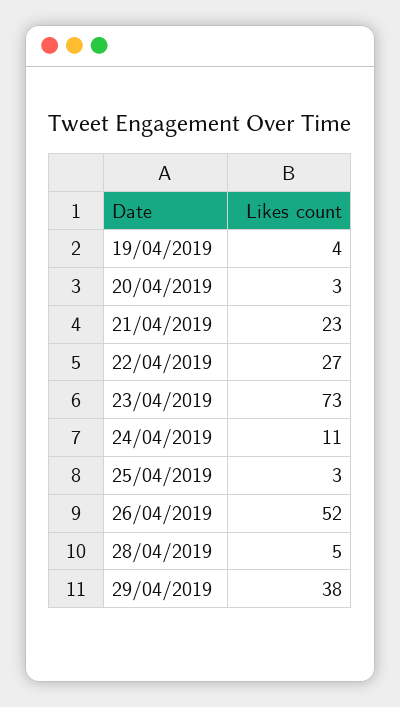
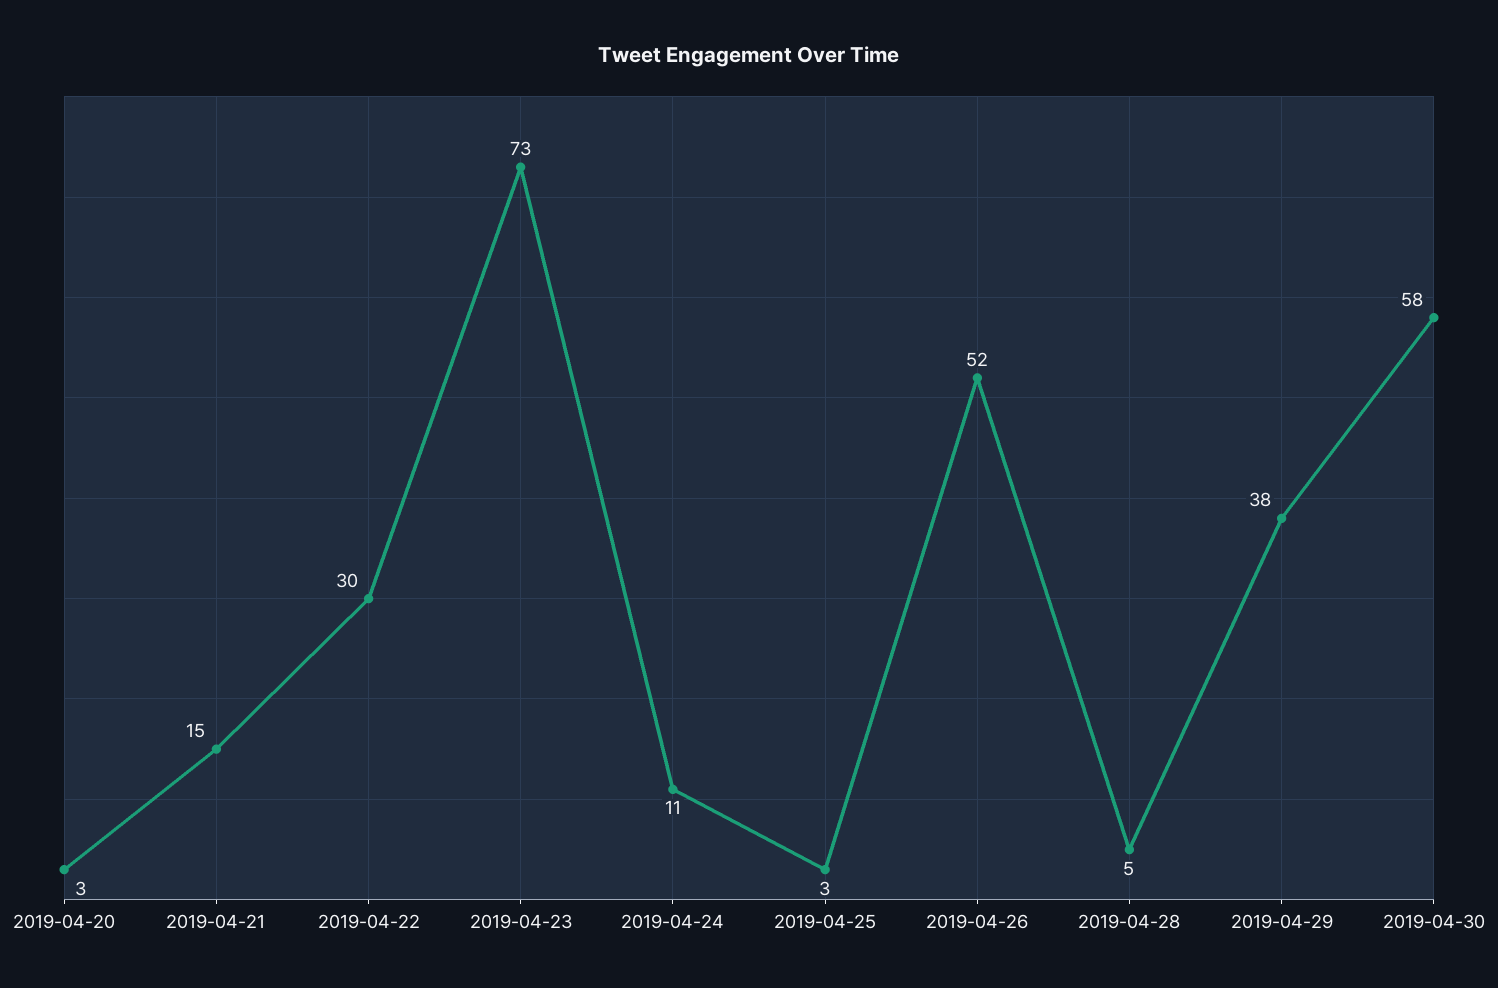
19/04/2019: 4 -> none
21/04/2019: 23 -> 15
22/04/2019: 27 -> 30
2019-04-30: none -> 58

